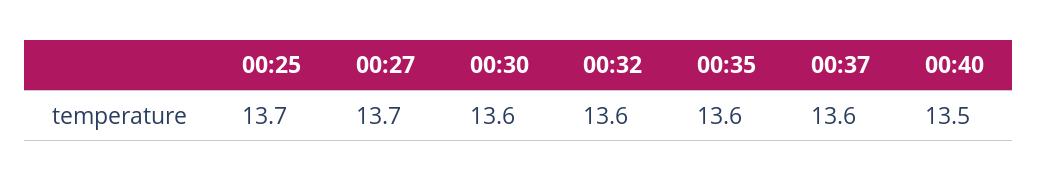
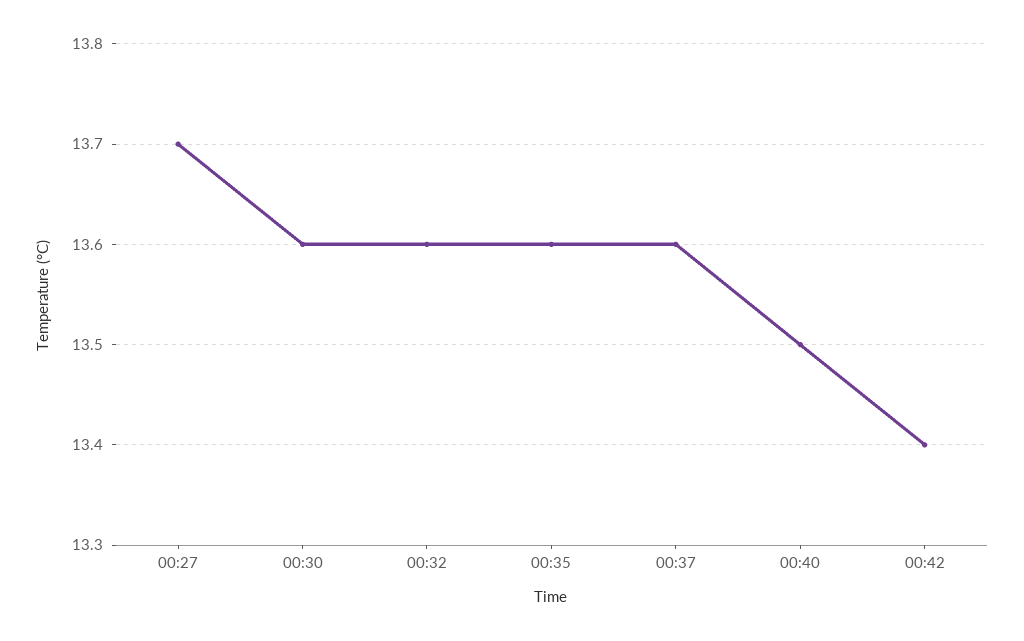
00:25: 13.7 -> none
00:42: none -> 13.4

